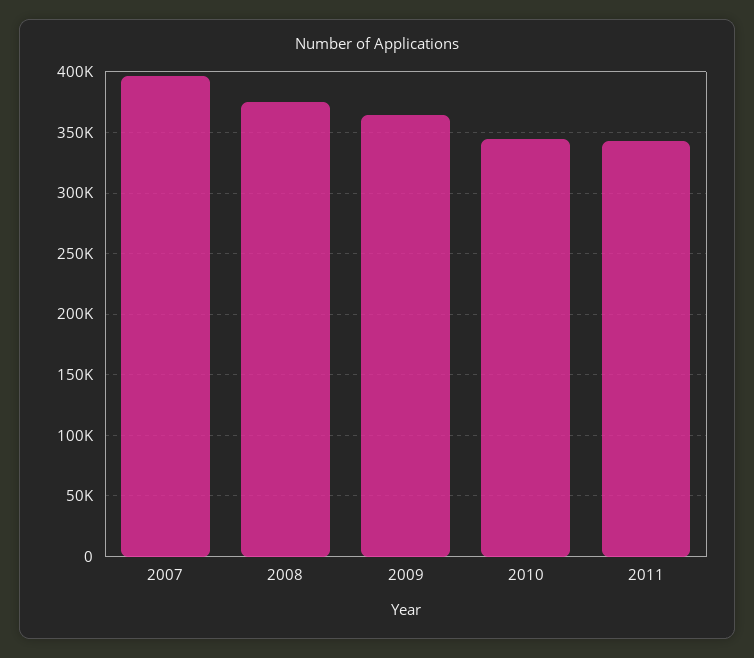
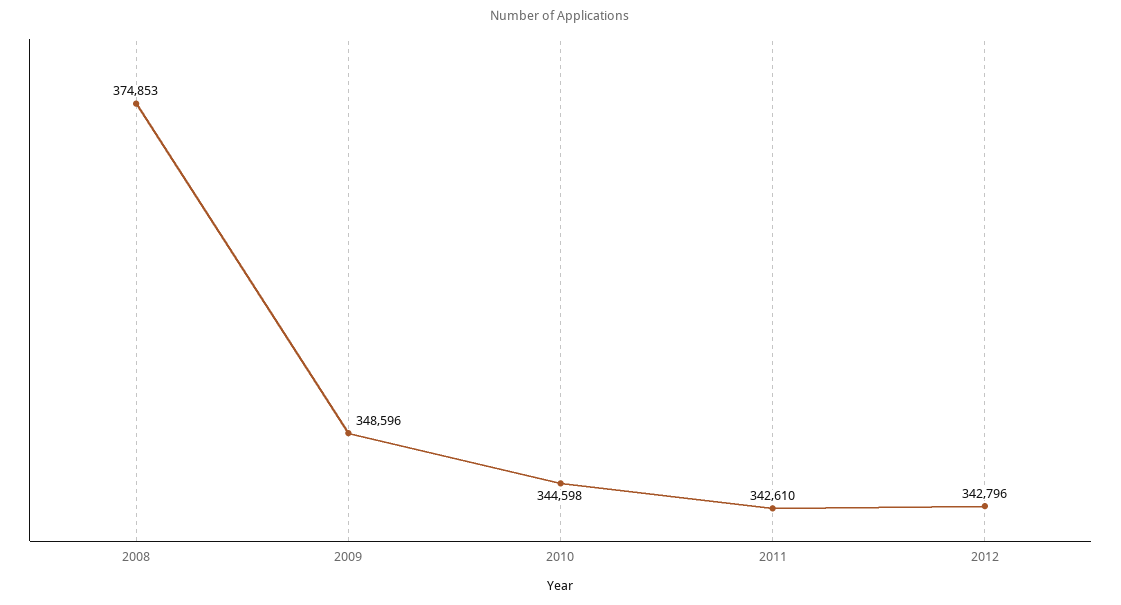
2007: 395000 -> none
2009: 365000 -> 348596
2012: none -> 342796

